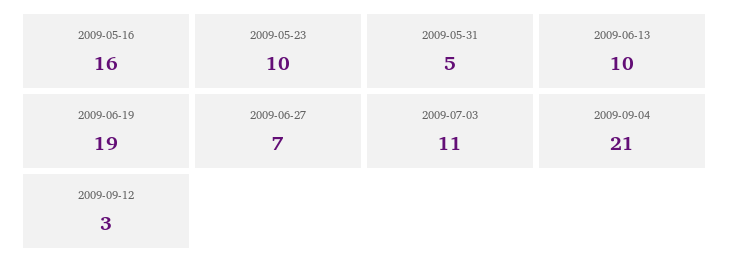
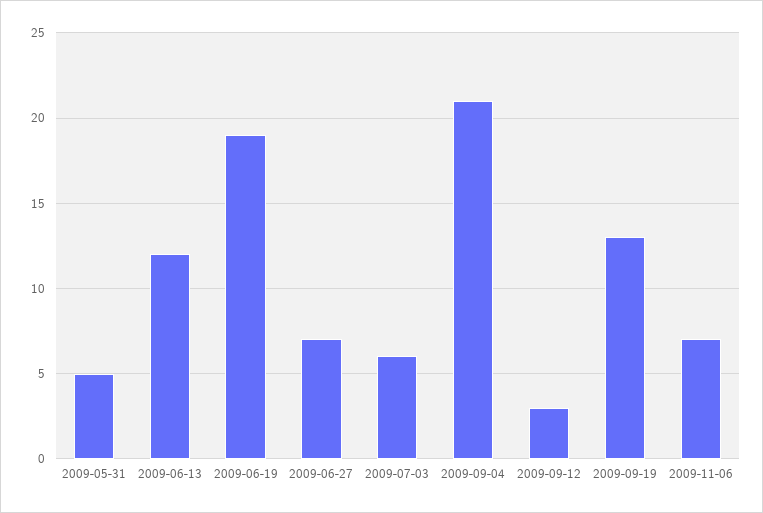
2009-05-16: 16 -> none
2009-05-23: 10 -> none
2009-06-13: 10 -> 12
2009-07-03: 11 -> 6
2009-09-19: none -> 13
2009-11-06: none -> 7

